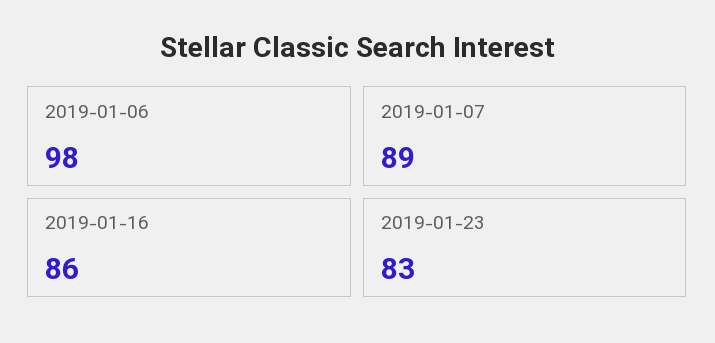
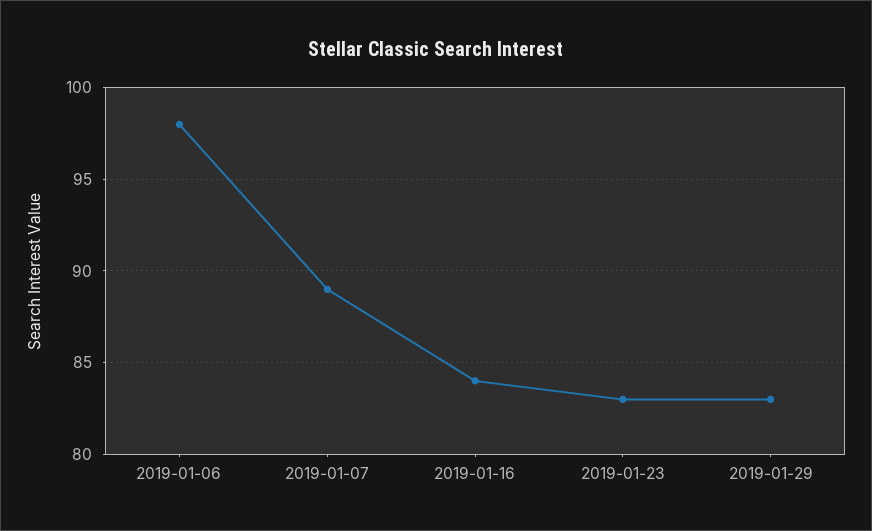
2019-01-16: 86 -> 84
2019-01-29: none -> 83

